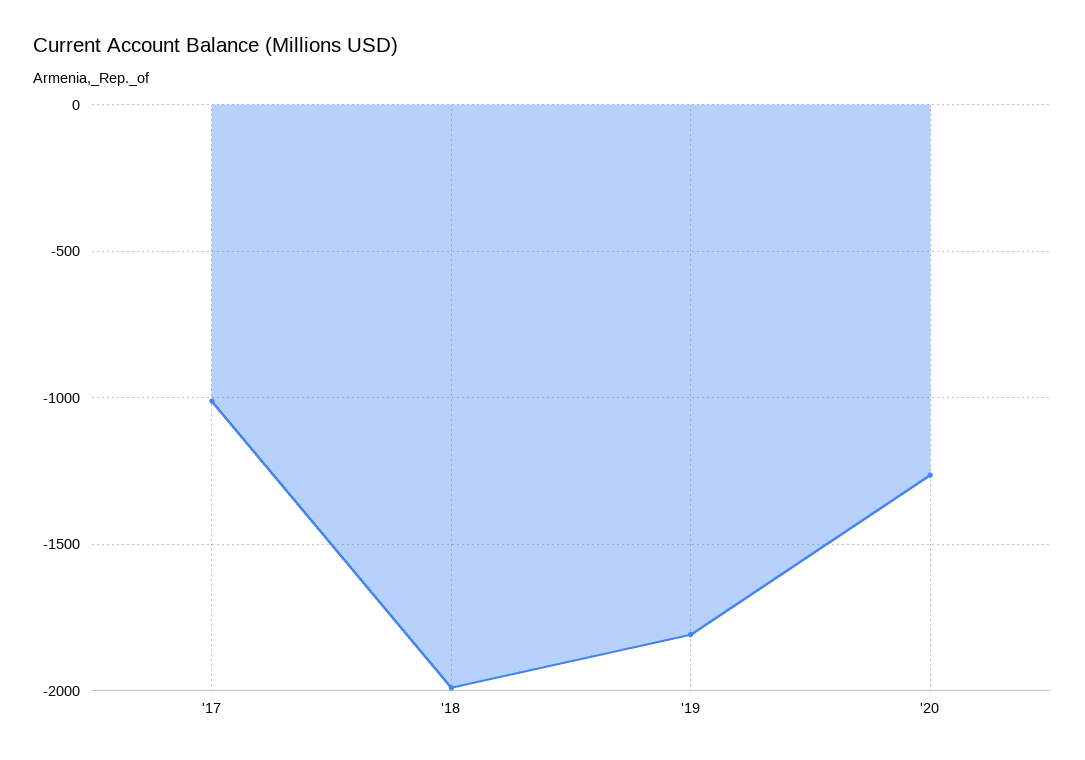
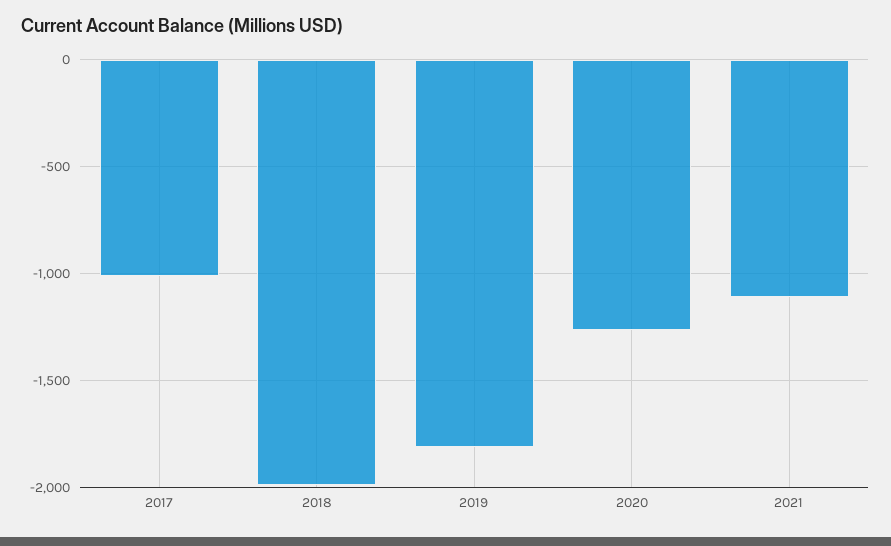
2021: none -> -1100

